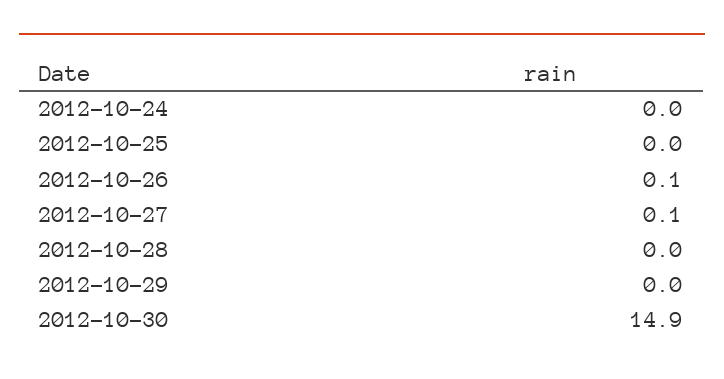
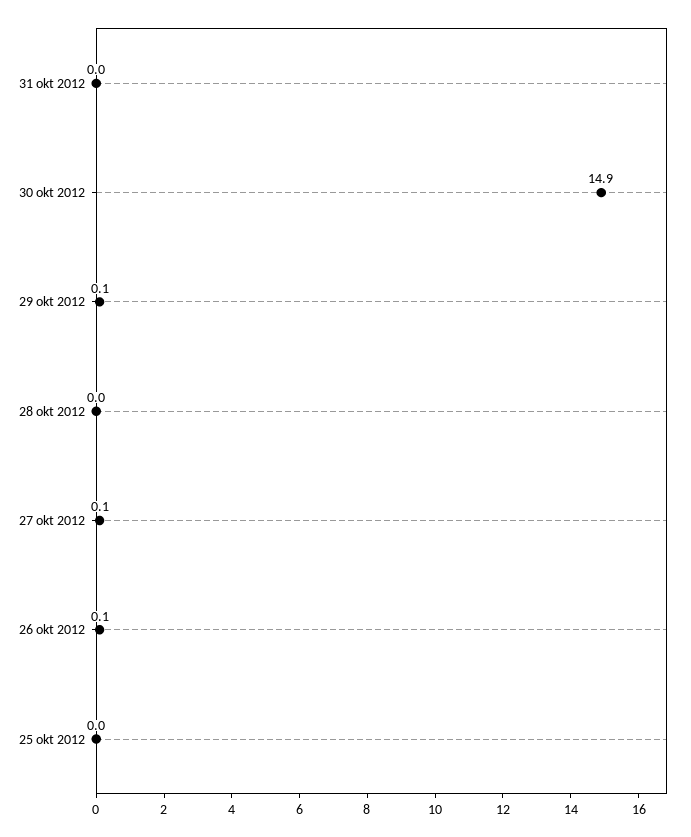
2012-10-24: 0 -> none
2012-10-29: 0 -> 0.1
31 okt 2012: none -> 0

